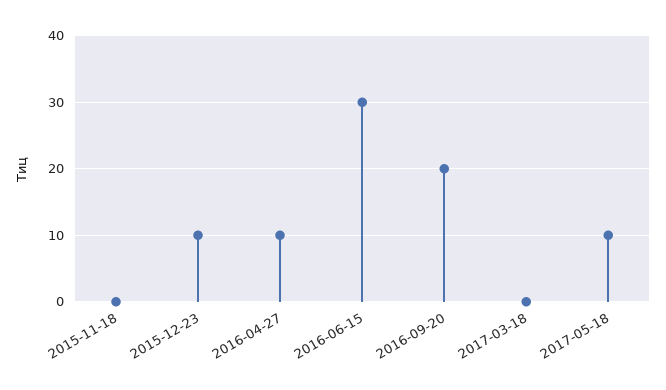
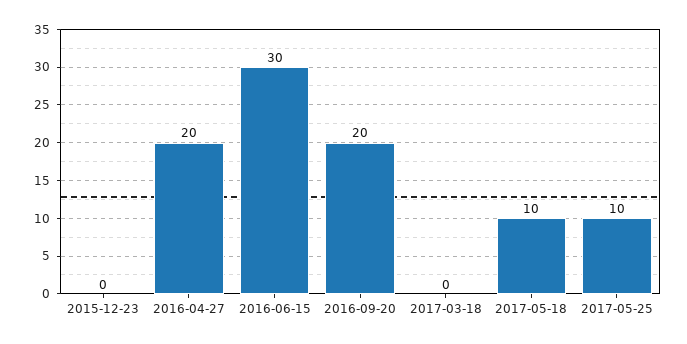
2015-11-18: 0 -> none
2015-12-23: 10 -> 0
2016-04-27: 10 -> 20
2017-05-25: none -> 10

